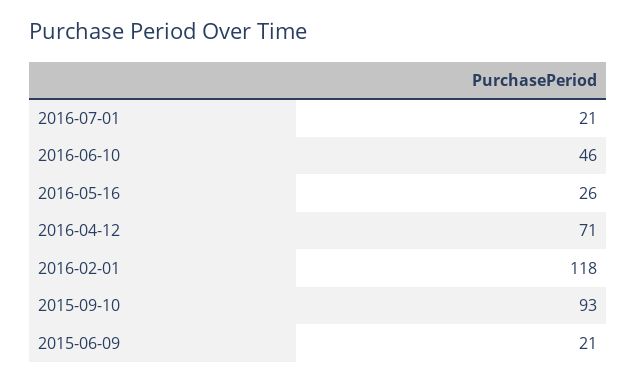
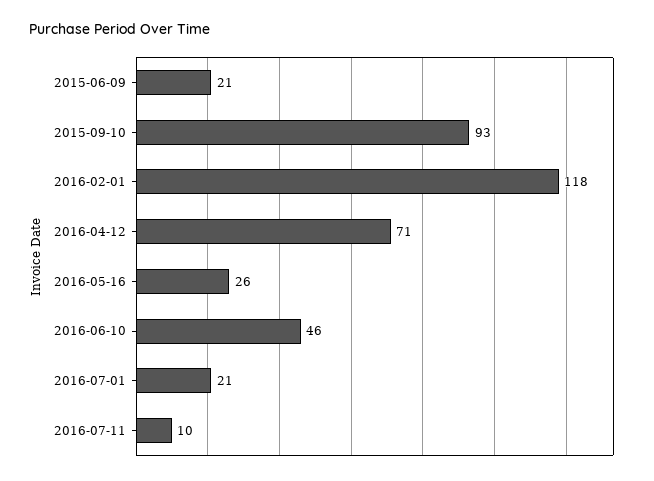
2016-07-11: none -> 10

